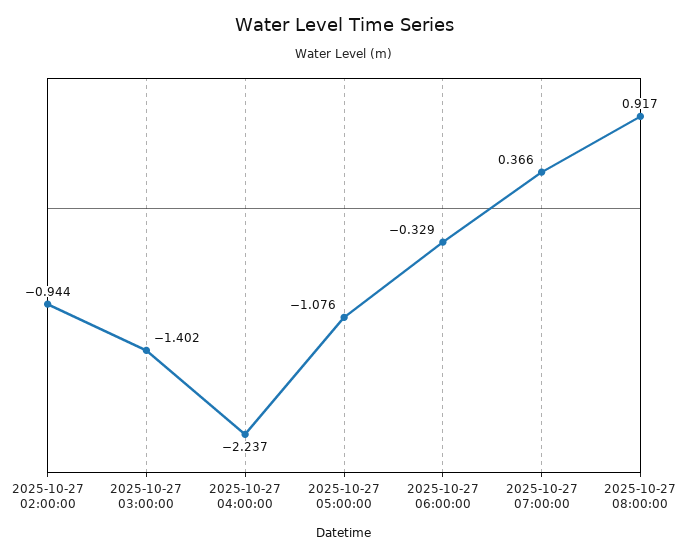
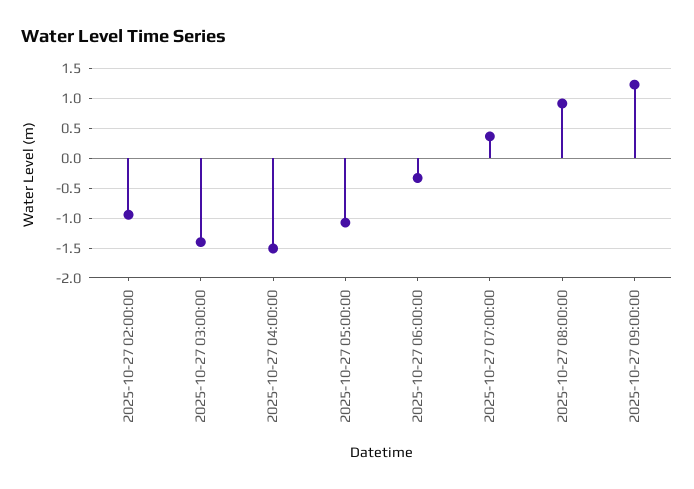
2025-10-27 04:00:00: -2.237 -> -1.5
2025-10-27 09:00:00: none -> 1.25

